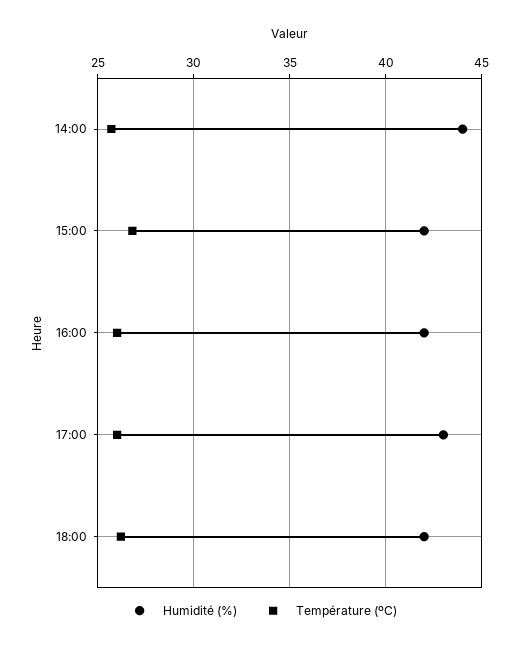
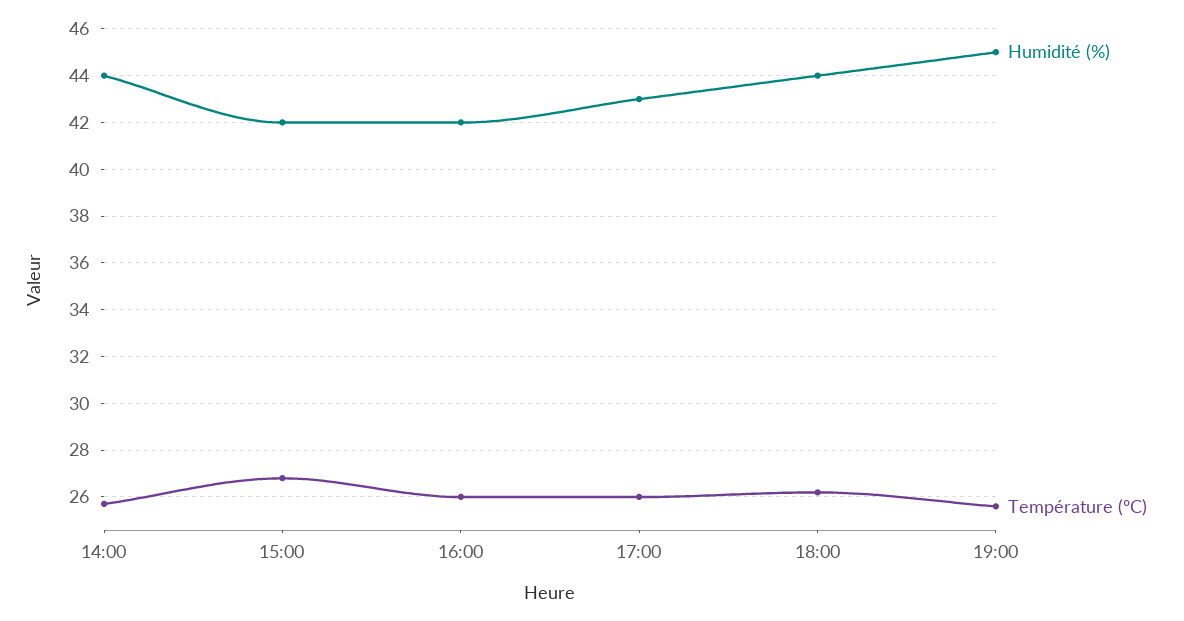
Humidité (%), 18:00: 42 -> 44
Humidité (%), 19:00: none -> 45
Température (ºC), 19:00: none -> 25.5

